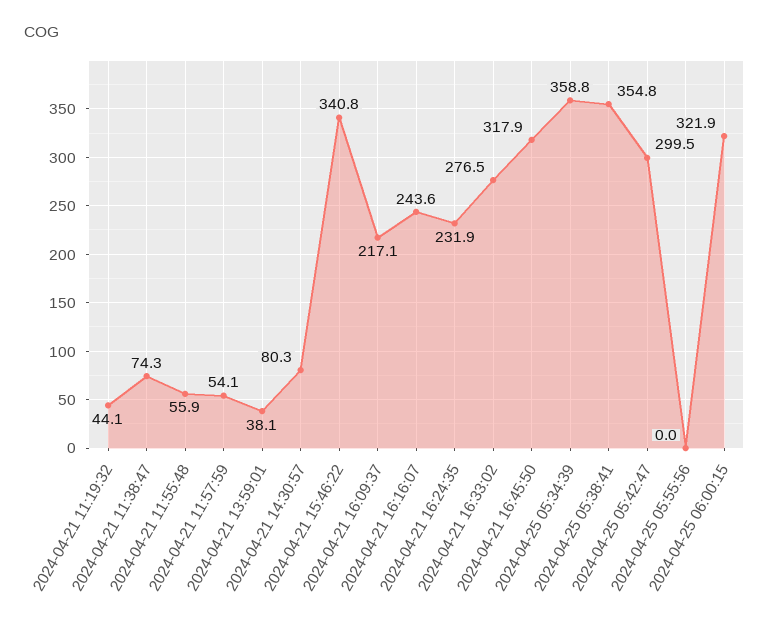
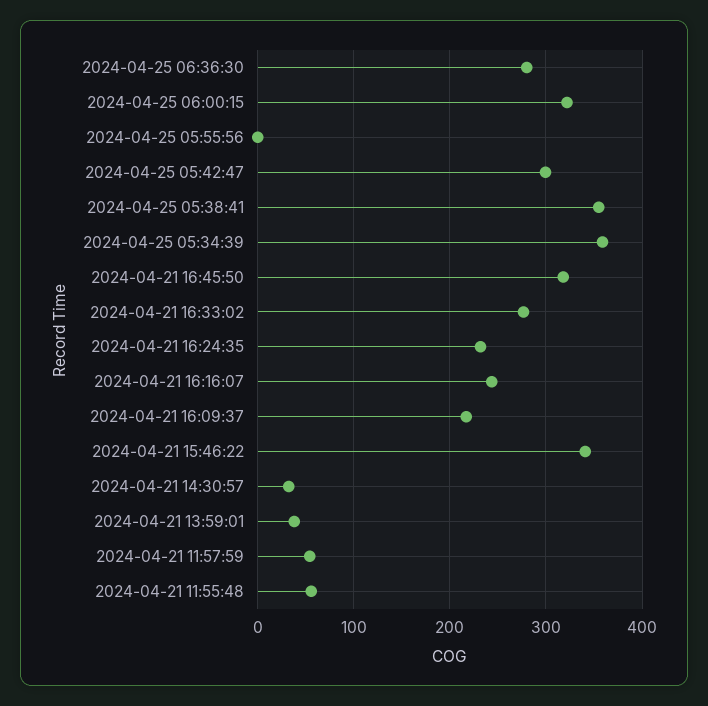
2024-04-21 11:19:32: 44.1 -> none
2024-04-21 11:38:47: 74.3 -> none
2024-04-21 14:30:57: 80.3 -> 30
2024-04-25 06:36:30: none -> 280

